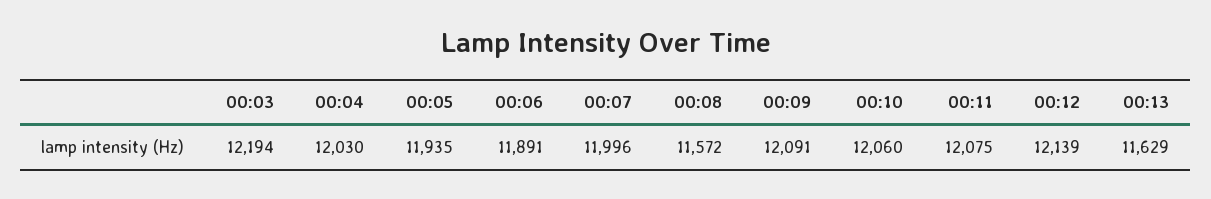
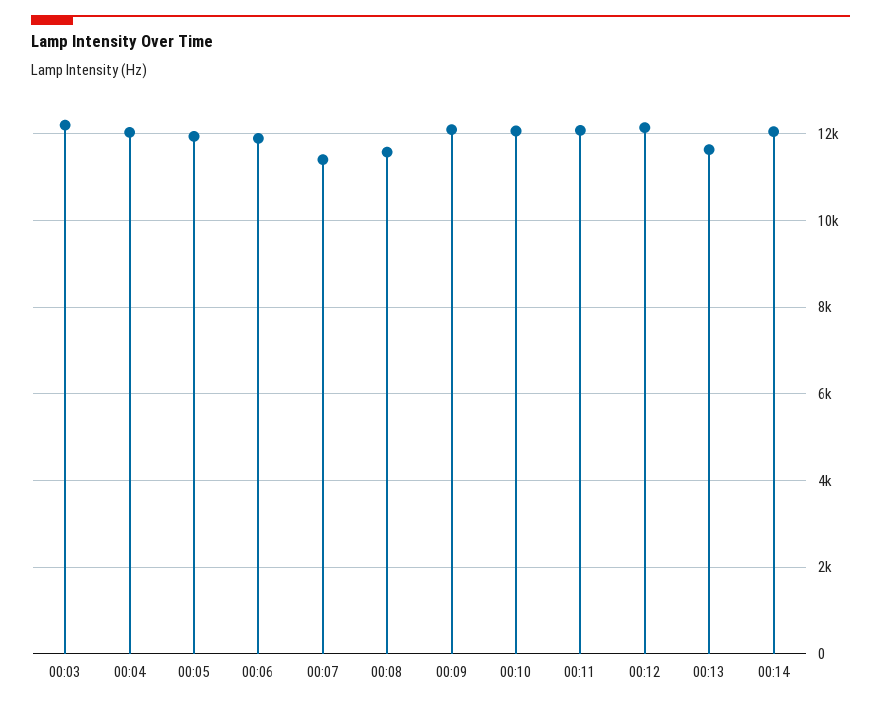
00:07: 11996 -> 11400
00:14: none -> 12000

